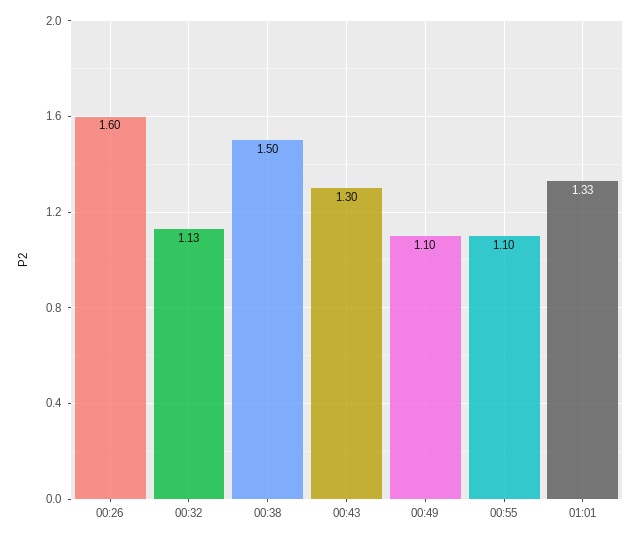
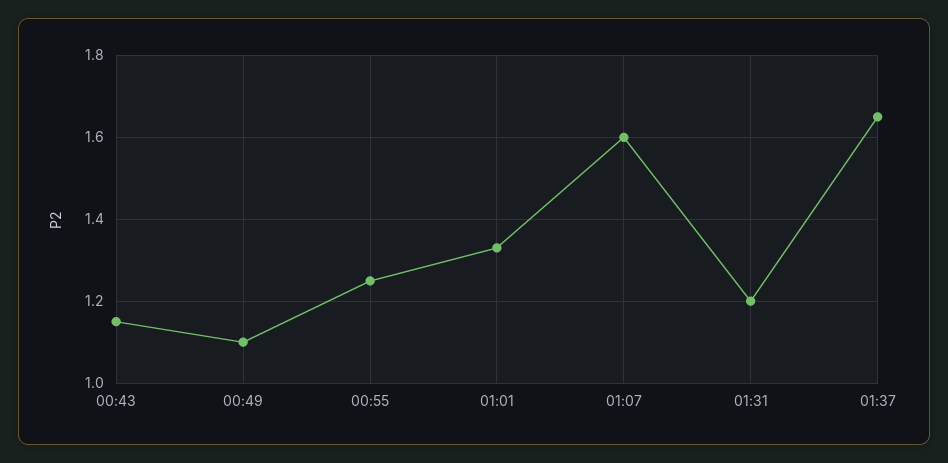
00:26: 1.6 -> none
00:32: 1.13 -> none
00:38: 1.5 -> none
00:43: 1.3 -> 1.15
00:55: 1.1 -> 1.25
01:07: none -> 1.6
01:31: none -> 1.2
01:37: none -> 1.65

